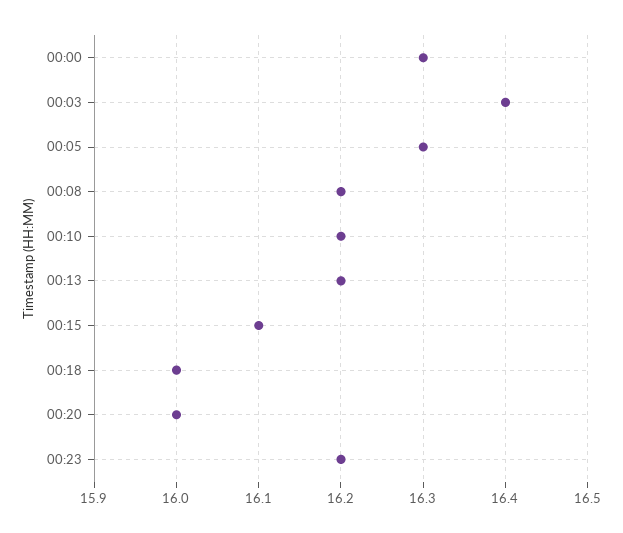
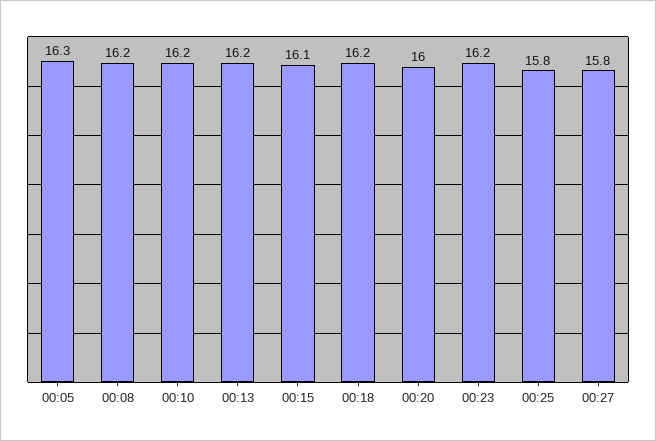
00:00: 16.3 -> none
00:03: 16.4 -> none
00:18: 16 -> 16.2
00:25: none -> 15.8
00:27: none -> 15.8

